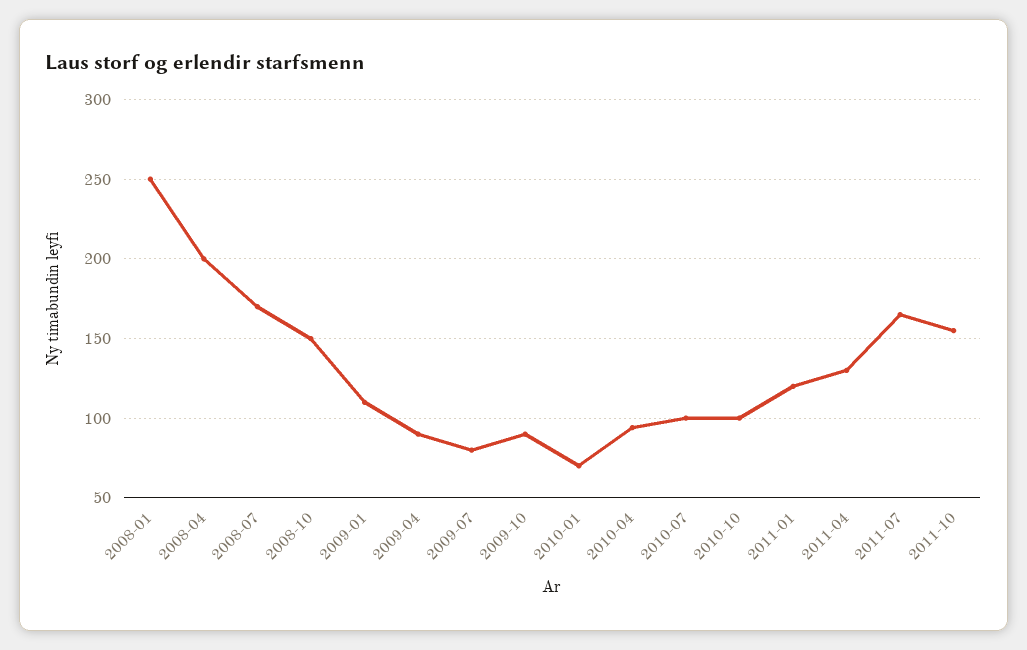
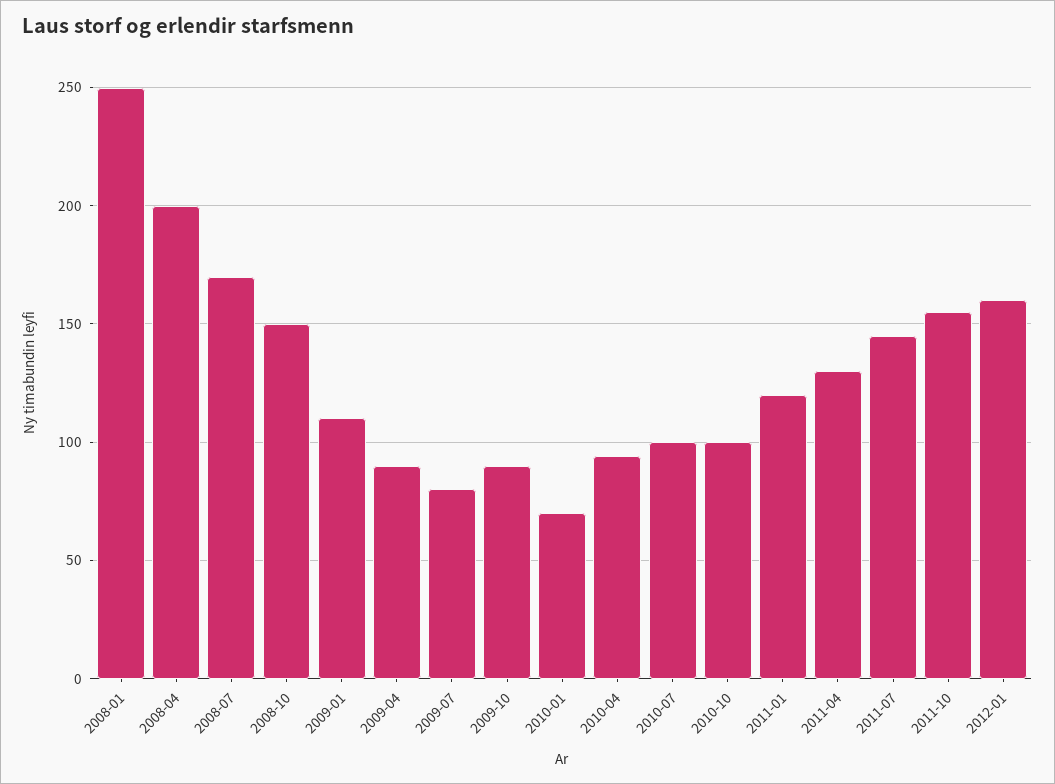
2011-07: 165 -> 145
2012-01: none -> 160

